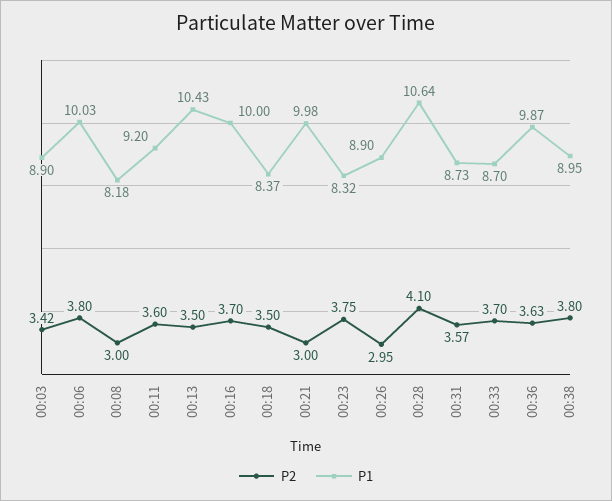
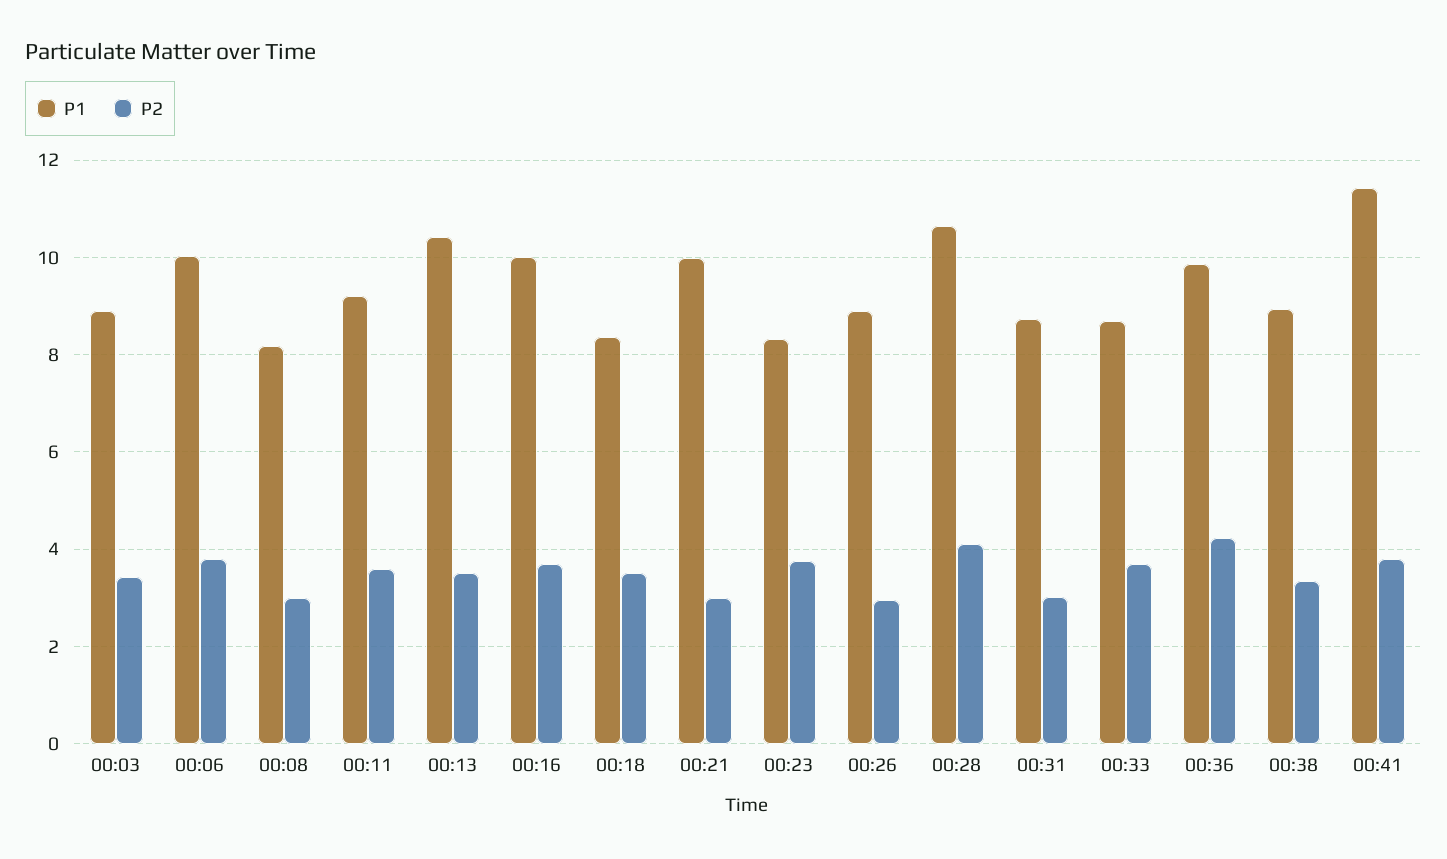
P2, 00:31: 3.57 -> 3
P2, 00:36: 3.63 -> 4.2
P2, 00:38: 3.8 -> 3.4
P1, 00:41: none -> 11.4
P2, 00:41: none -> 3.8

